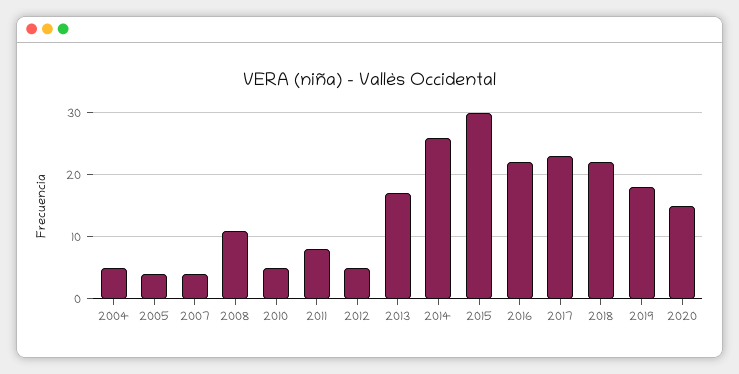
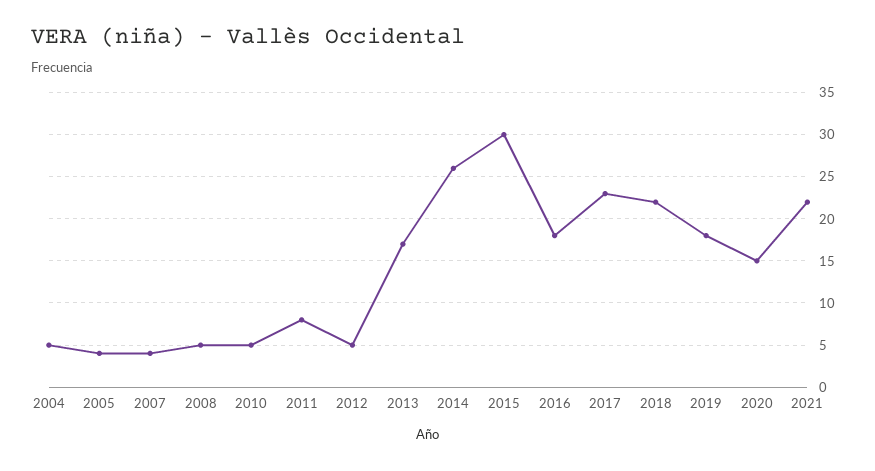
2008: 11 -> 5
2016: 22 -> 18
2021: none -> 22

